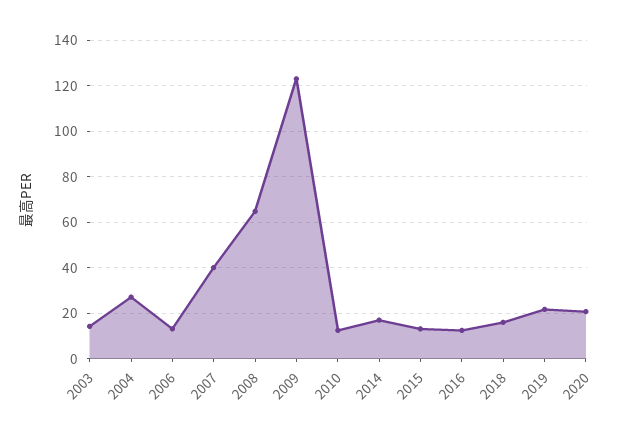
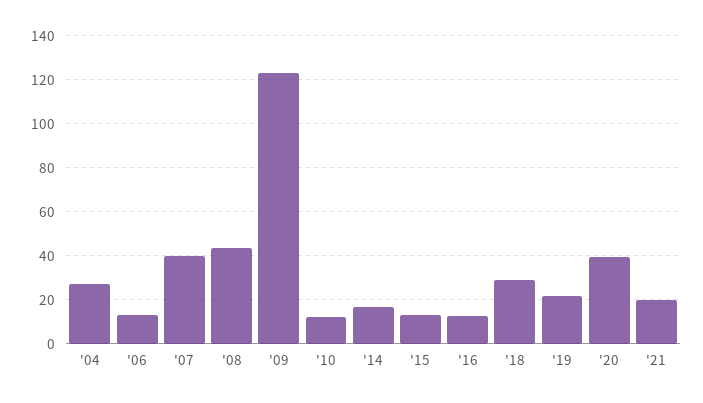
2003: 15 -> none
2008: 65 -> 45
2018: 15 -> 30
2020: 20 -> 40
'21: none -> 20

